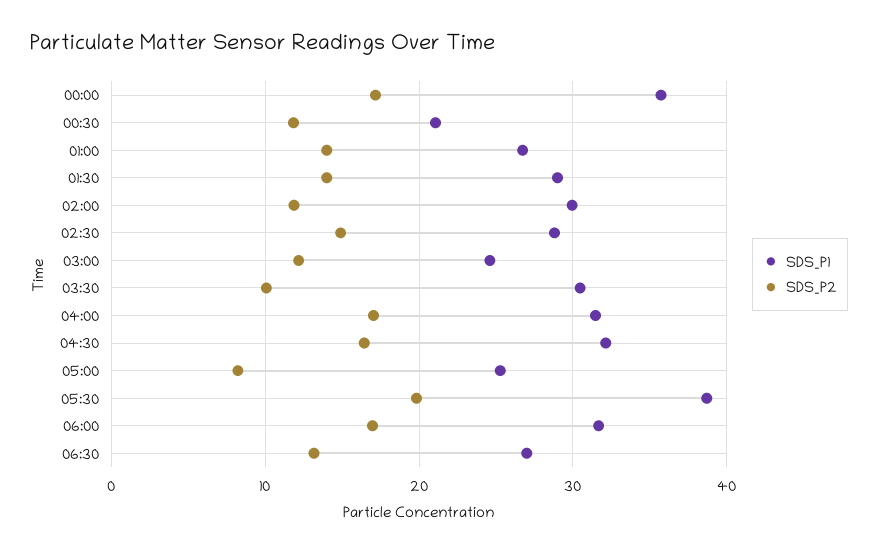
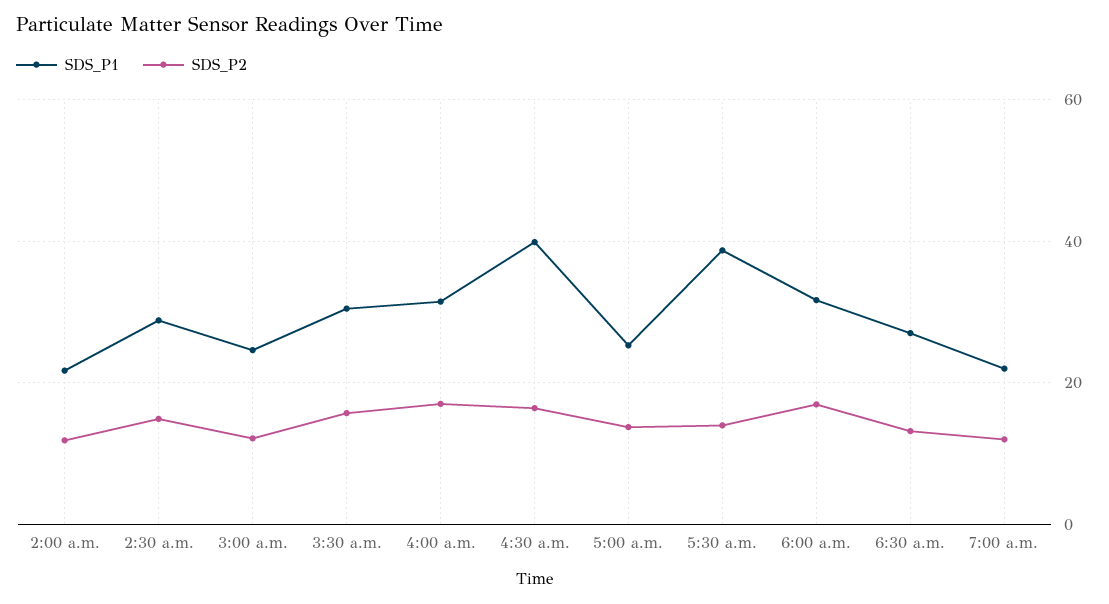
SDS_P1, 00:00: 36 -> none
SDS_P2, 00:00: 17 -> none
SDS_P1, 00:30: 21 -> none
SDS_P2, 00:30: 12 -> none
SDS_P1, 01:00: 27 -> none
SDS_P2, 01:00: 14 -> none
SDS_P1, 01:30: 29 -> none
SDS_P2, 01:30: 14 -> none
SDS_P1, 02:00: 30 -> 22
SDS_P2, 03:30: 10 -> 16
SDS_P1, 04:30: 32 -> 40
SDS_P2, 05:00: 8 -> 14
SDS_P2, 05:30: 20 -> 14
SDS_P1, 7:00 a.m.: none -> 22
SDS_P2, 7:00 a.m.: none -> 12

